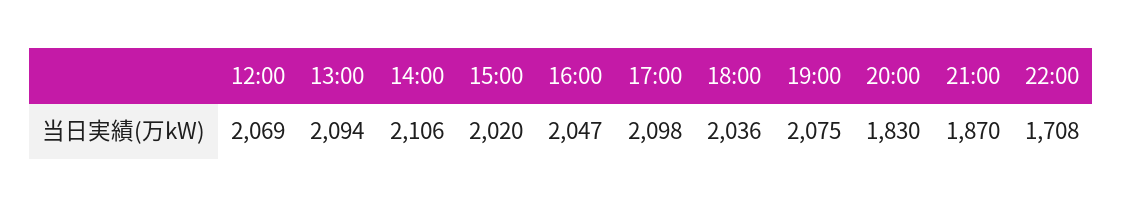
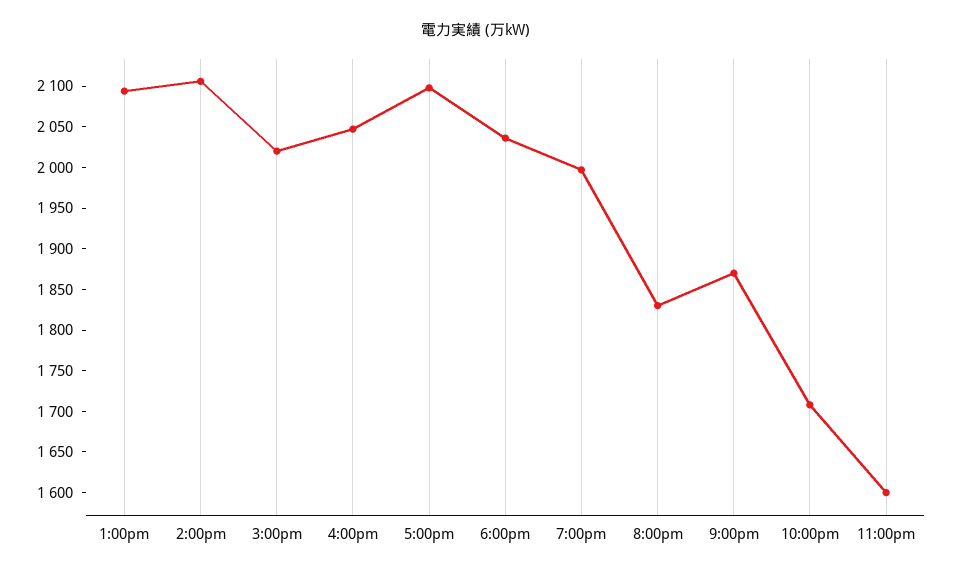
12:00: 2069 -> none
19:00: 2075 -> 2000
11:00pm: none -> 1600

